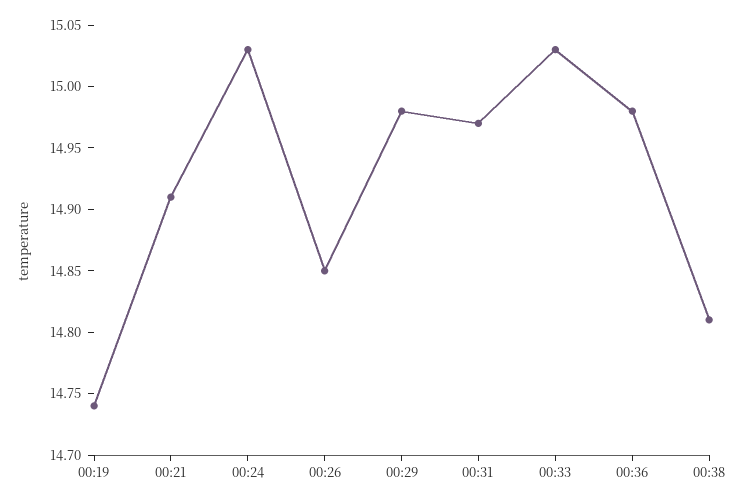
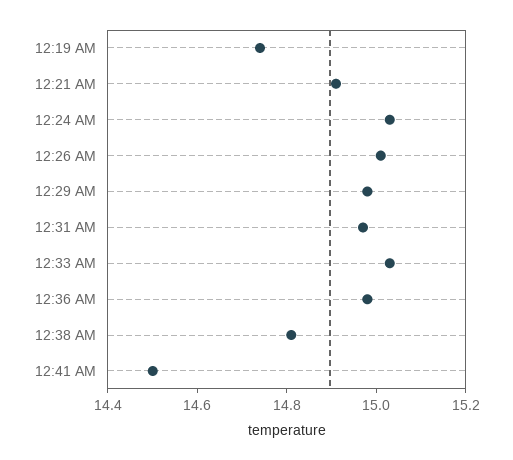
00:26: 14.85 -> 15
12:41 AM: none -> 14.5

